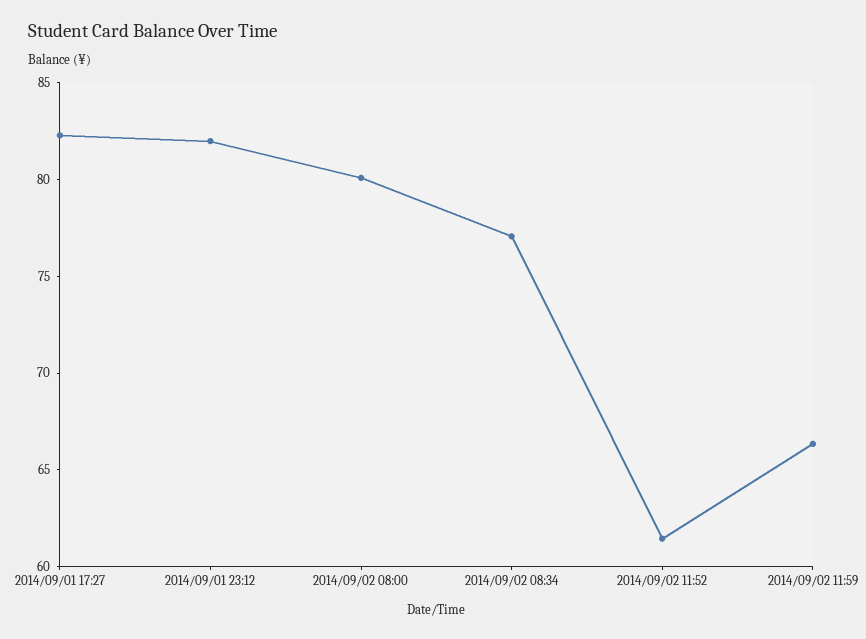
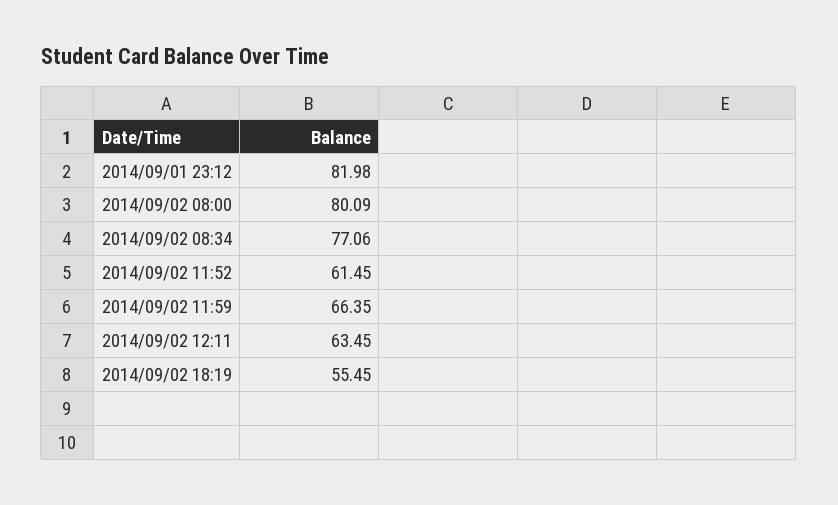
2014/09/01 17:27: 82 -> none
2014/09/02 12:11: none -> 63.45
2014/09/02 18:19: none -> 55.45

